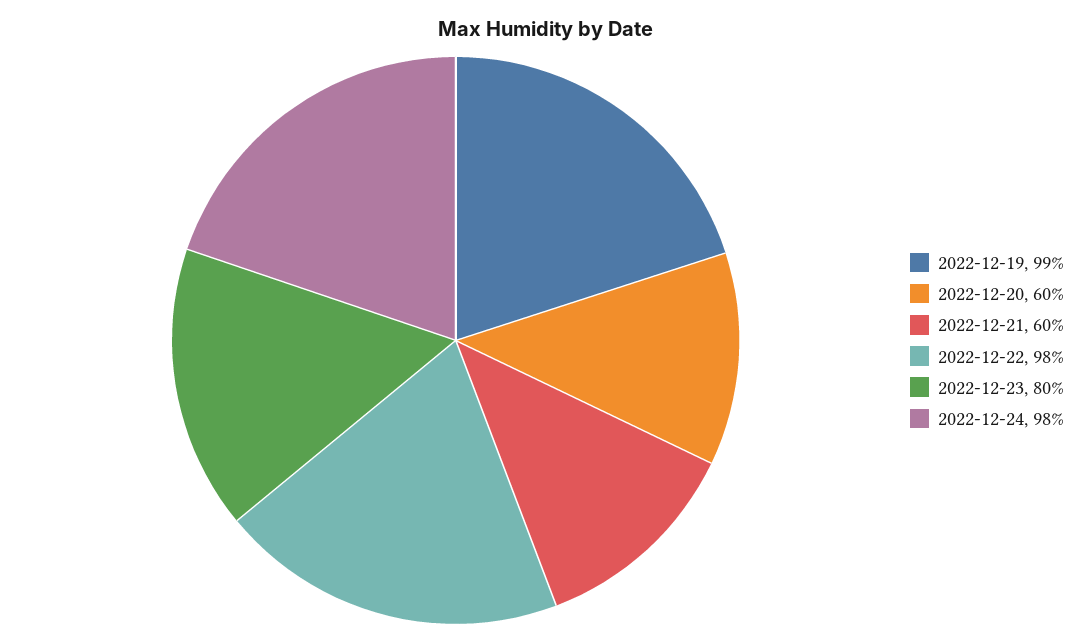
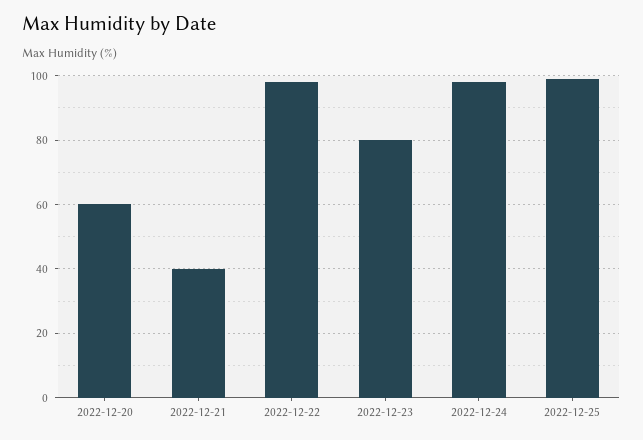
2022-12-19: 99 -> none
2022-12-21: 60 -> 40
2022-12-25: none -> 100

